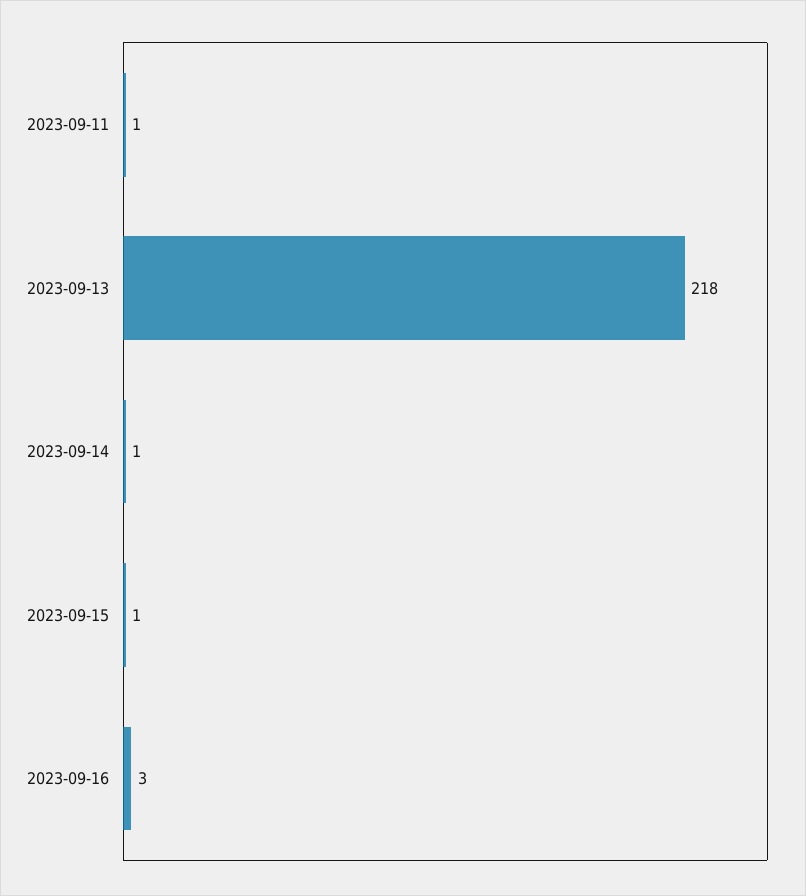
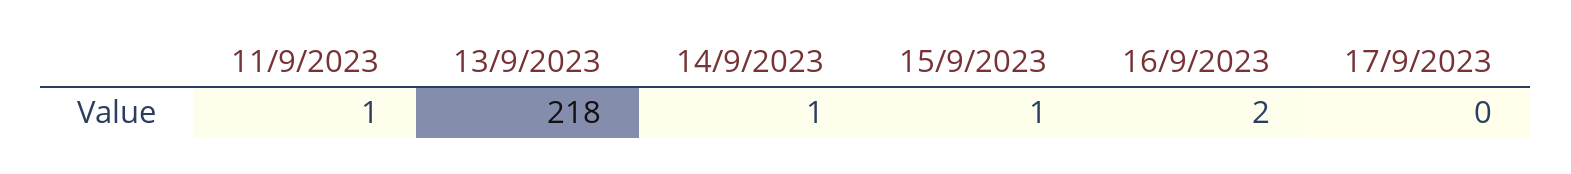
2023-09-16: 3 -> 2
17/9/2023: none -> 0

